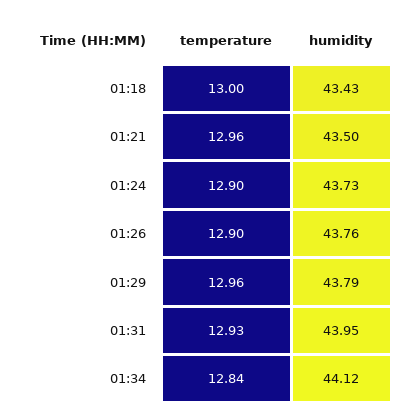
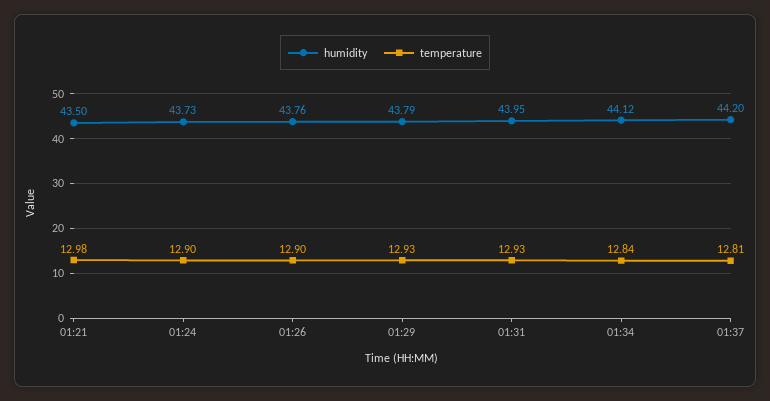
temperature, 01:18: 13 -> none
humidity, 01:18: 43.43 -> none
temperature, 01:21: 12.96 -> 12.98
temperature, 01:29: 12.96 -> 12.93
humidity, 01:37: none -> 44.2
temperature, 01:37: none -> 12.81

